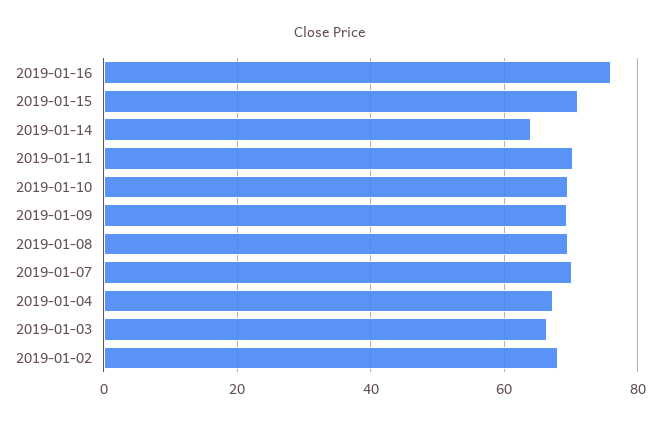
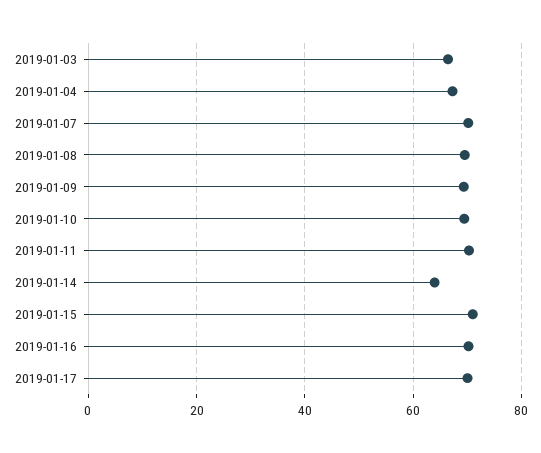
2019-01-16: 76 -> 70
2019-01-02: 68 -> none
2019-01-17: none -> 70

